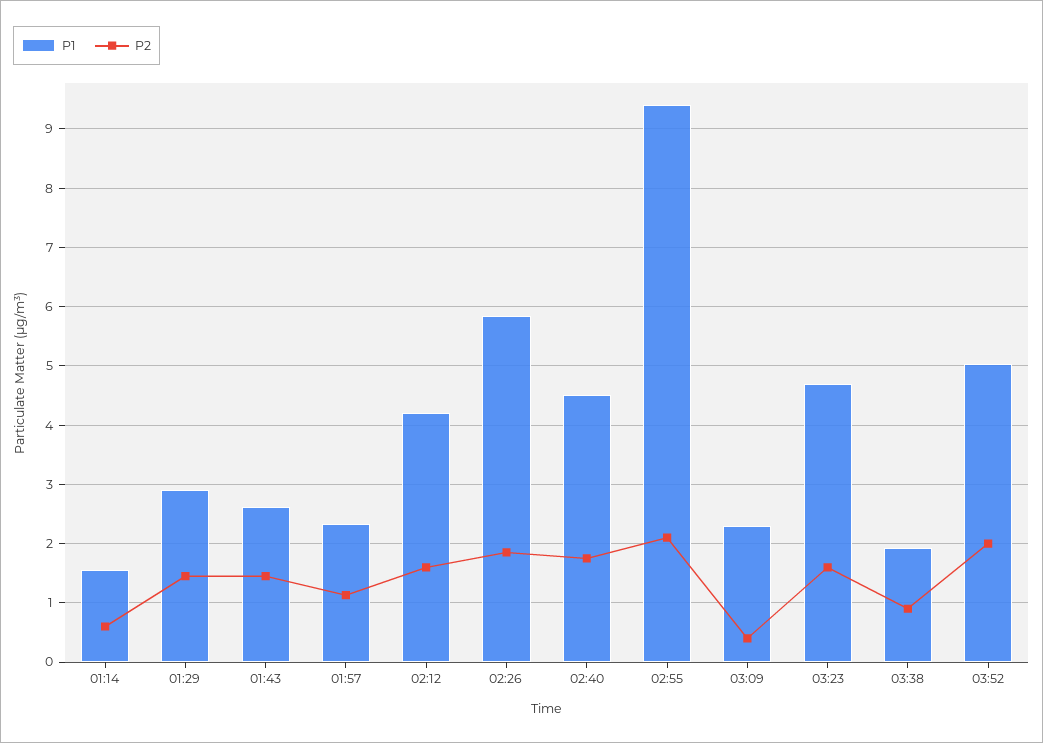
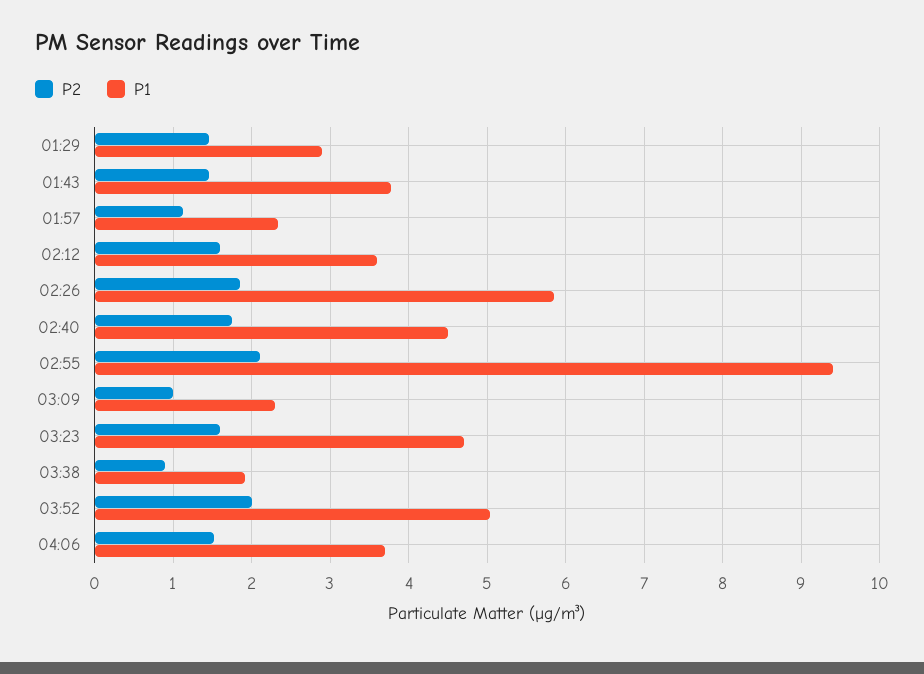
P1, 01:14: 1.6 -> none
P2, 01:14: 0.6 -> none
P1, 01:43: 2.6 -> 3.8
P1, 02:12: 4.2 -> 3.6
P2, 03:09: 0.4 -> 1
P2, 04:06: none -> 1.5
P1, 04:06: none -> 3.7

